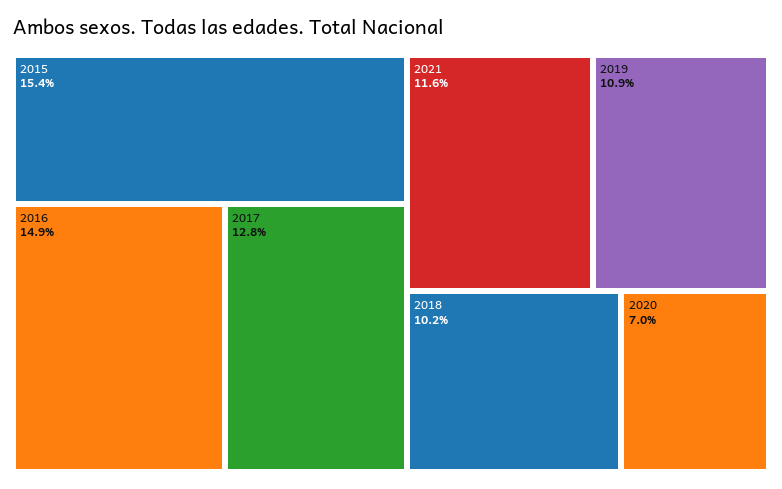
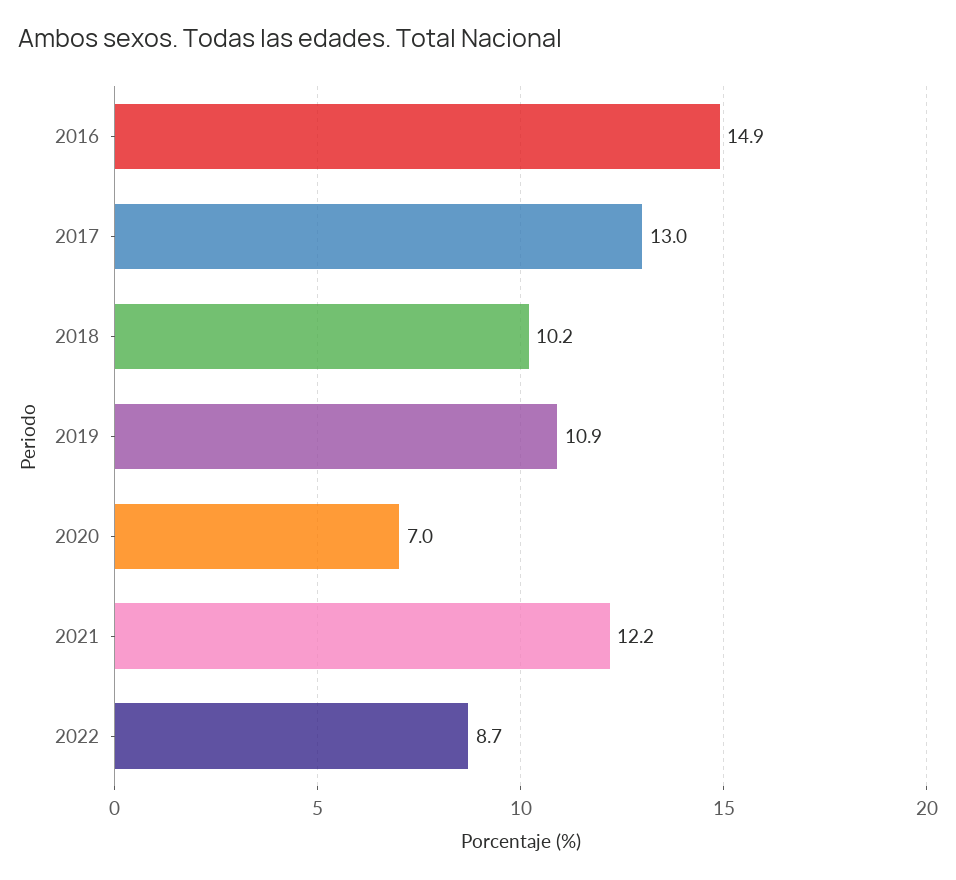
2015: 15.4 -> none
2017: 12.8 -> 13
2021: 11.6 -> 12.2
2022: none -> 8.7

